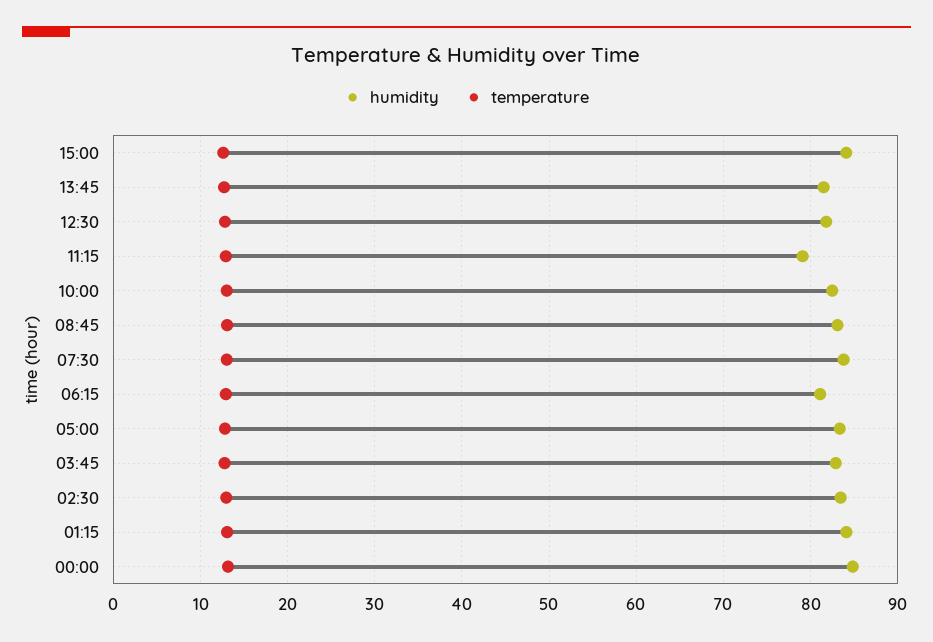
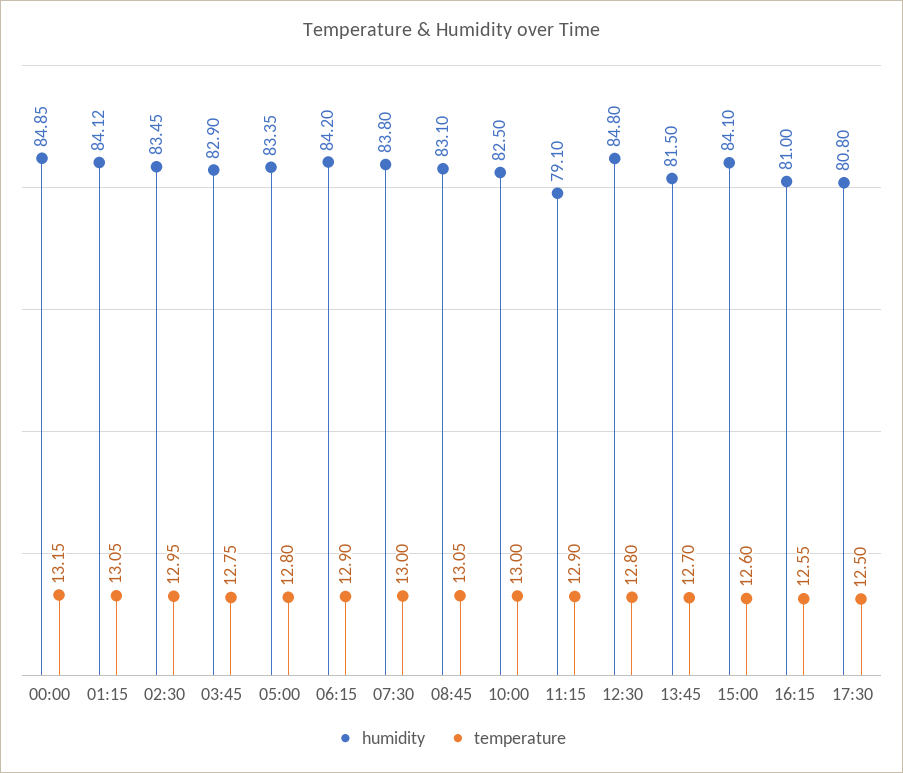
humidity, 12:30: 82 -> 84.8
humidity, 06:15: 81 -> 84.2
humidity, 16:15: none -> 81
temperature, 16:15: none -> 12.55
humidity, 17:30: none -> 80.8
temperature, 17:30: none -> 12.5

